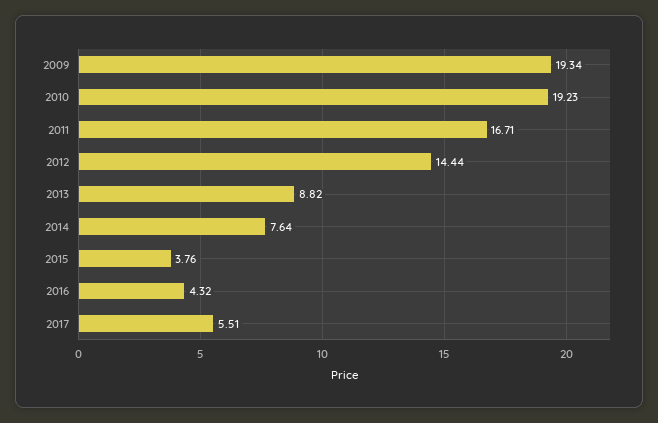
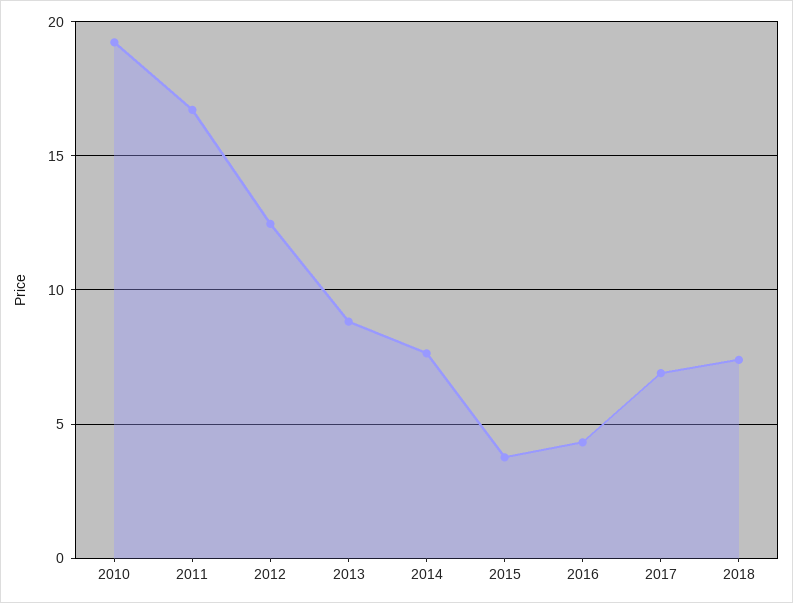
2009: 19.34 -> none
2012: 14.44 -> 12.5
2017: 5.51 -> 7
2018: none -> 7.5

